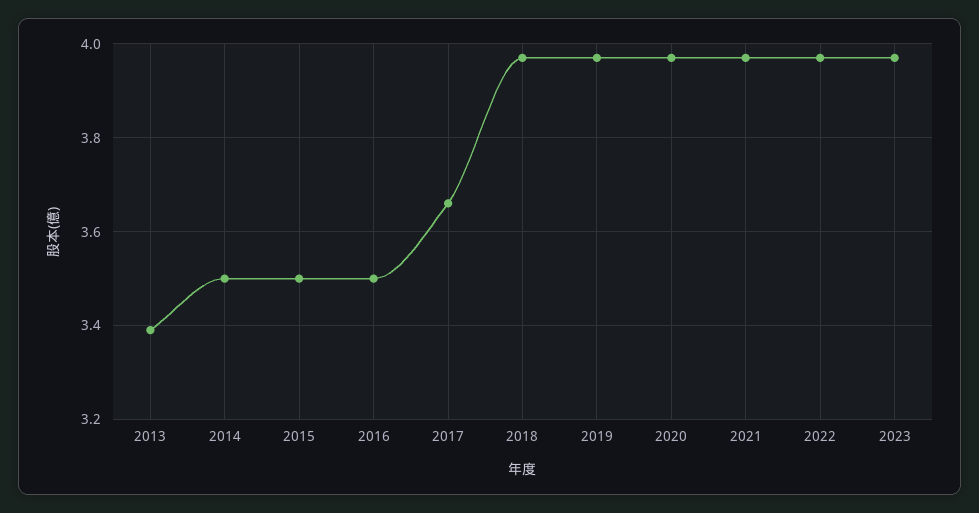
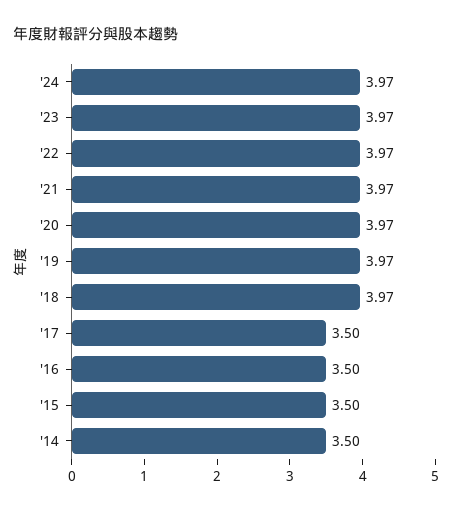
2013: 3.4 -> none
2017: 3.65 -> 3.5
'24: none -> 3.97

